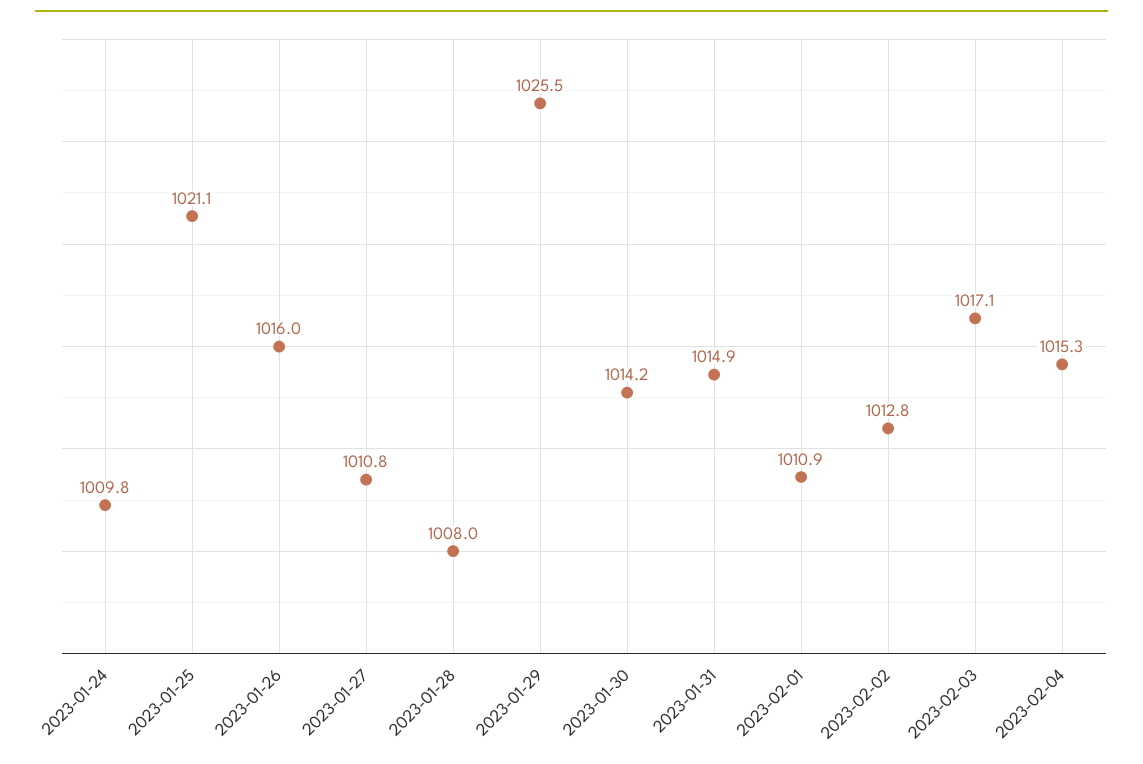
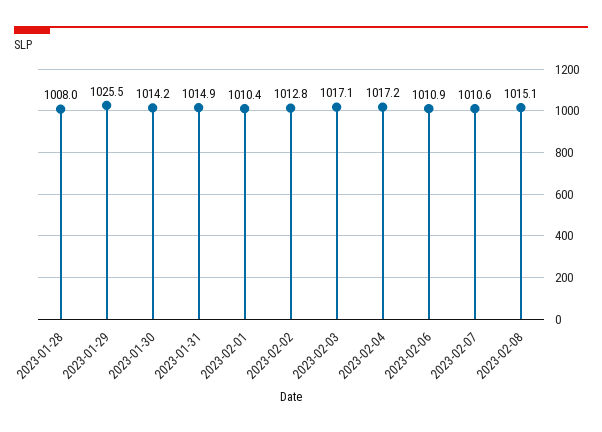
2023-01-24: 1009.8 -> none
2023-01-25: 1021.1 -> none
2023-01-26: 1016 -> none
2023-01-27: 1010.8 -> none
2023-02-01: 1010.9 -> 1010.4
2023-02-04: 1015.3 -> 1017.2
2023-02-06: none -> 1010.9
2023-02-07: none -> 1010.6
2023-02-08: none -> 1015.1

